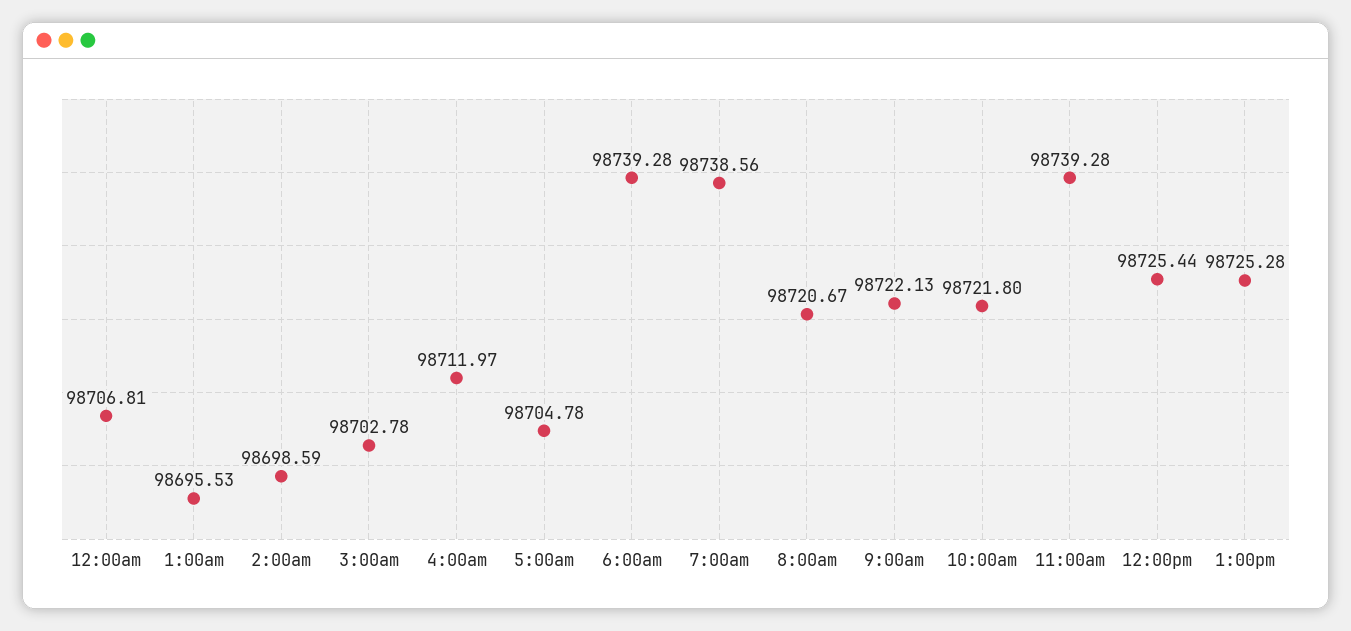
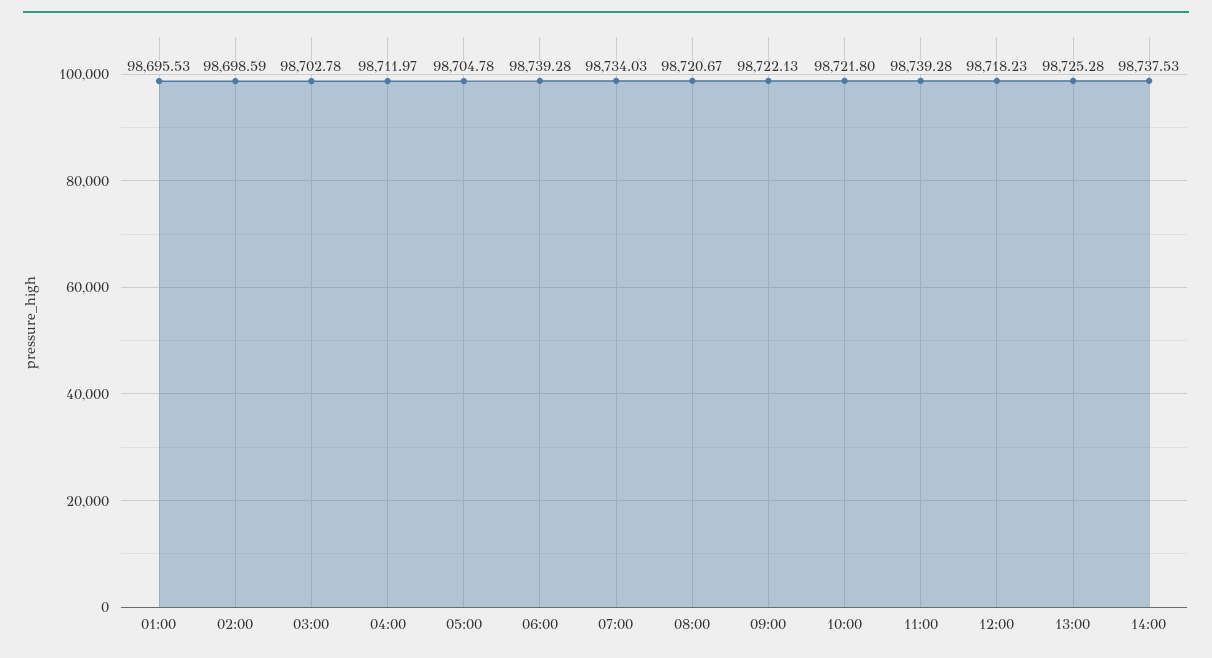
12:00am: 98706.81 -> none
7:00am: 98738.56 -> 98734.03
12:00pm: 98725.44 -> 98718.23
14:00: none -> 98737.53

